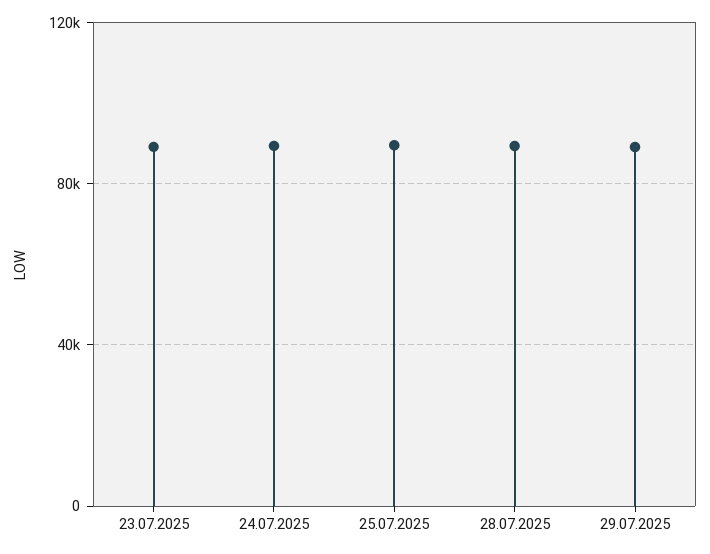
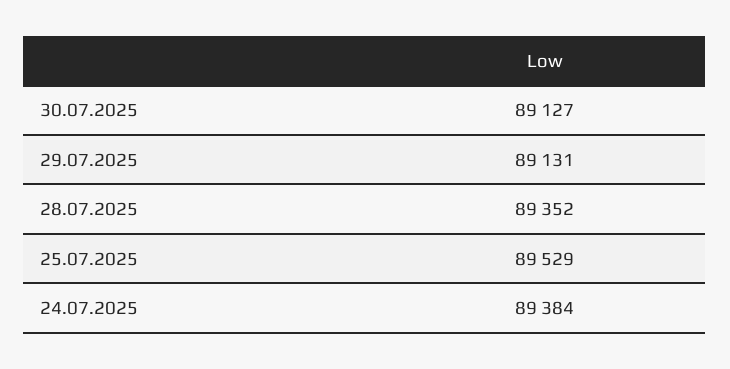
23.07.2025: 90000 -> none
30.07.2025: none -> 89127

